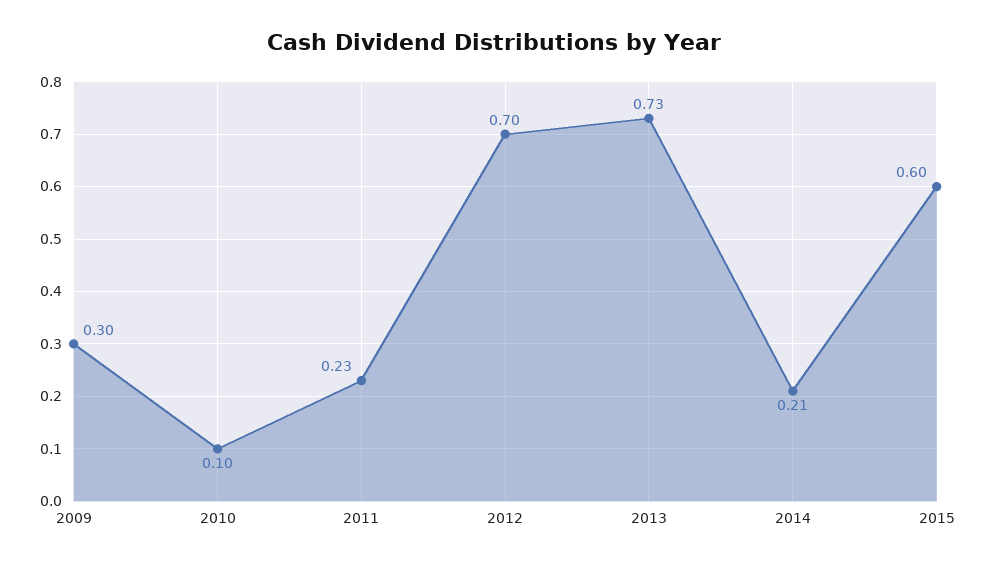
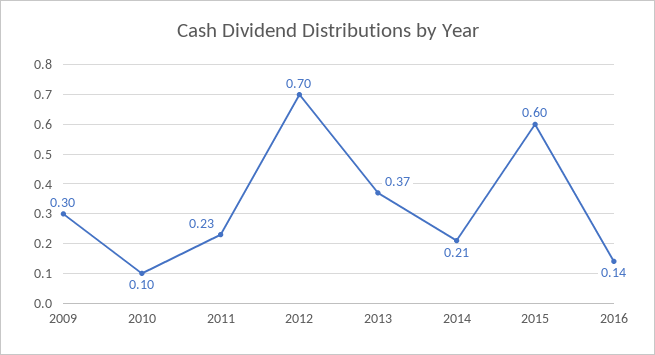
2013: 0.73 -> 0.37
2016: none -> 0.14

